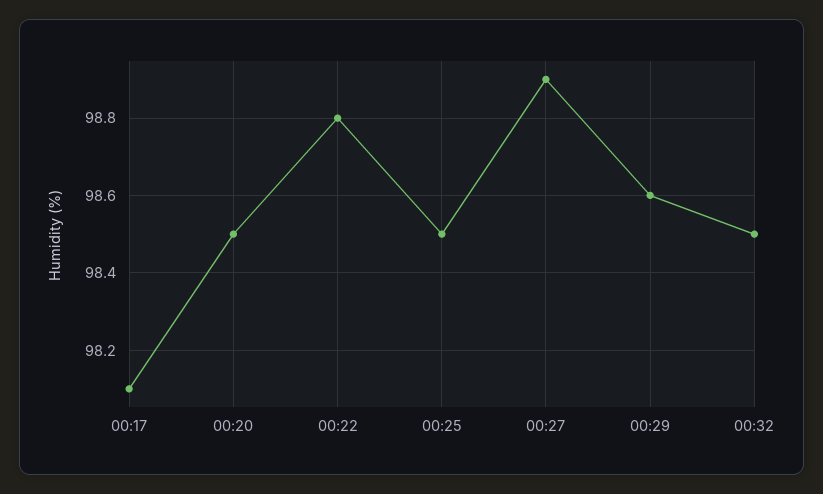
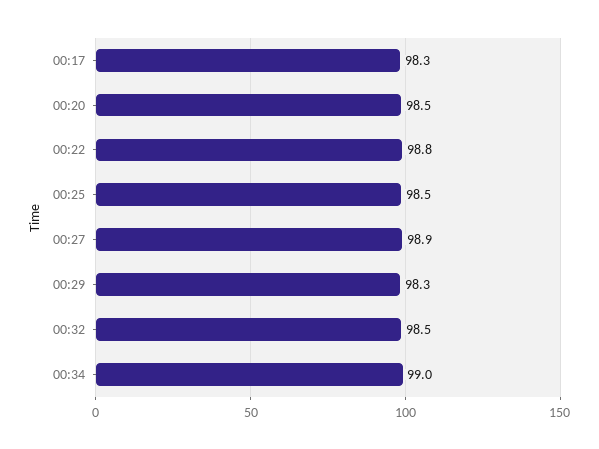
00:17: 98.1 -> 98.3
00:29: 98.6 -> 98.3
00:34: none -> 99

